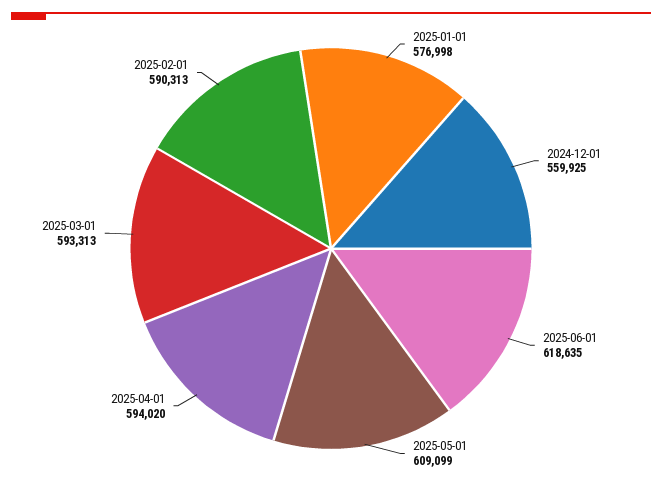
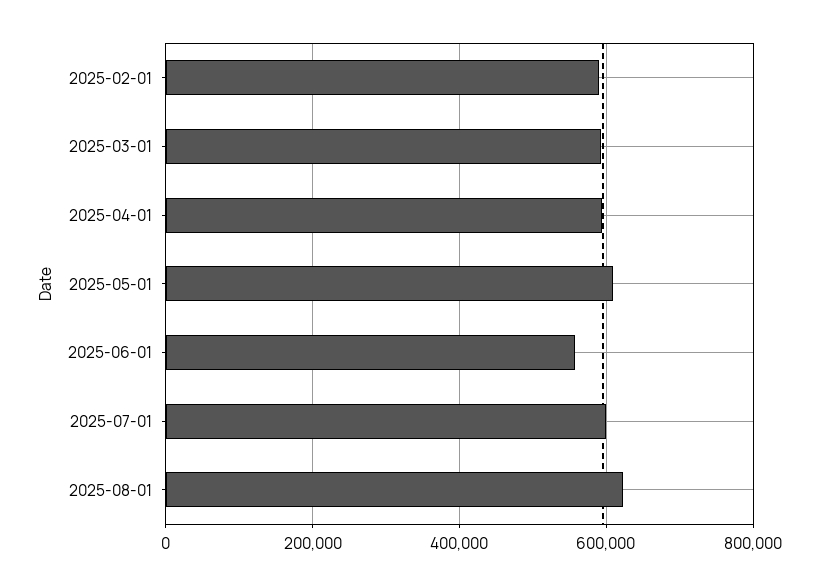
2025-01-01: 576998 -> none
2024-12-01: 559925 -> none
2025-06-01: 618635 -> 560000
2025-07-01: none -> 600000
2025-08-01: none -> 620000

